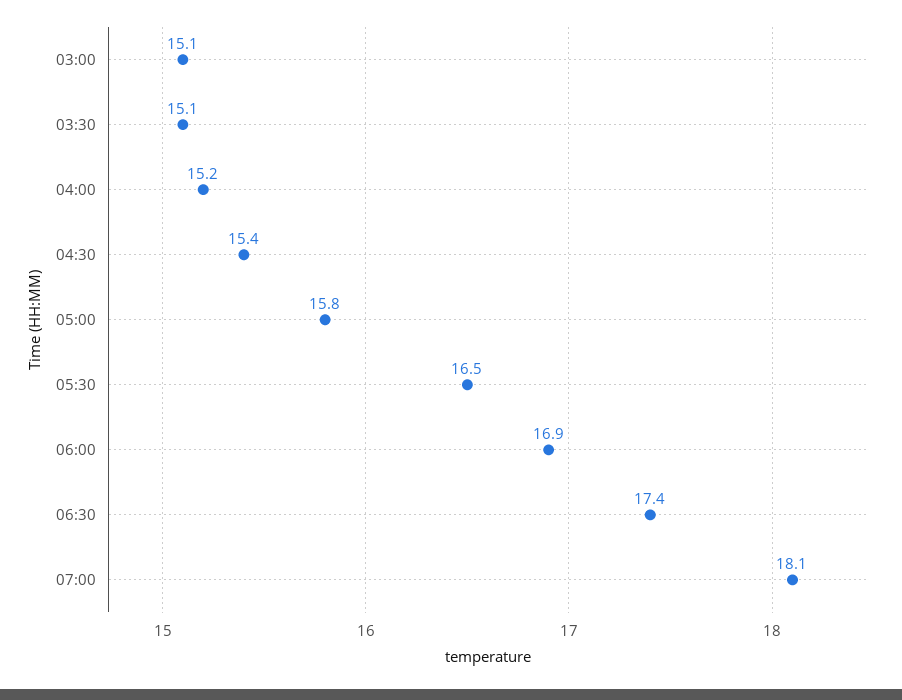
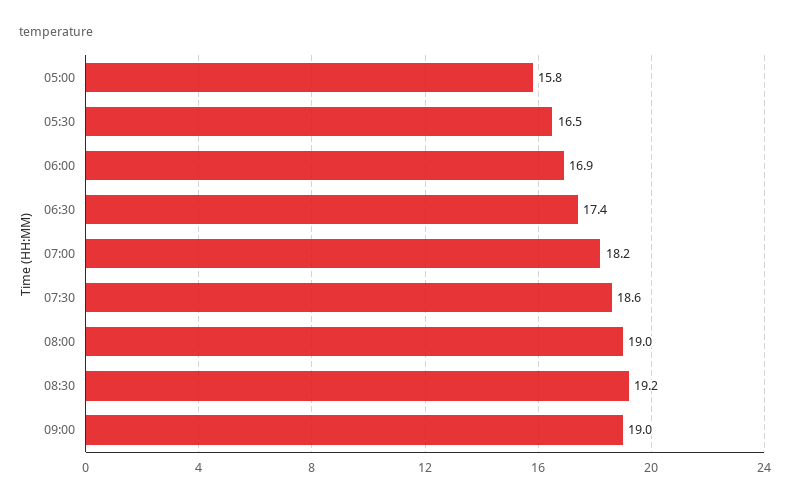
03:00: 15.1 -> none
03:30: 15.1 -> none
04:00: 15.2 -> none
04:30: 15.4 -> none
07:00: 18.1 -> 18.2
07:30: none -> 18.6
08:00: none -> 19
08:30: none -> 19.2
09:00: none -> 19

